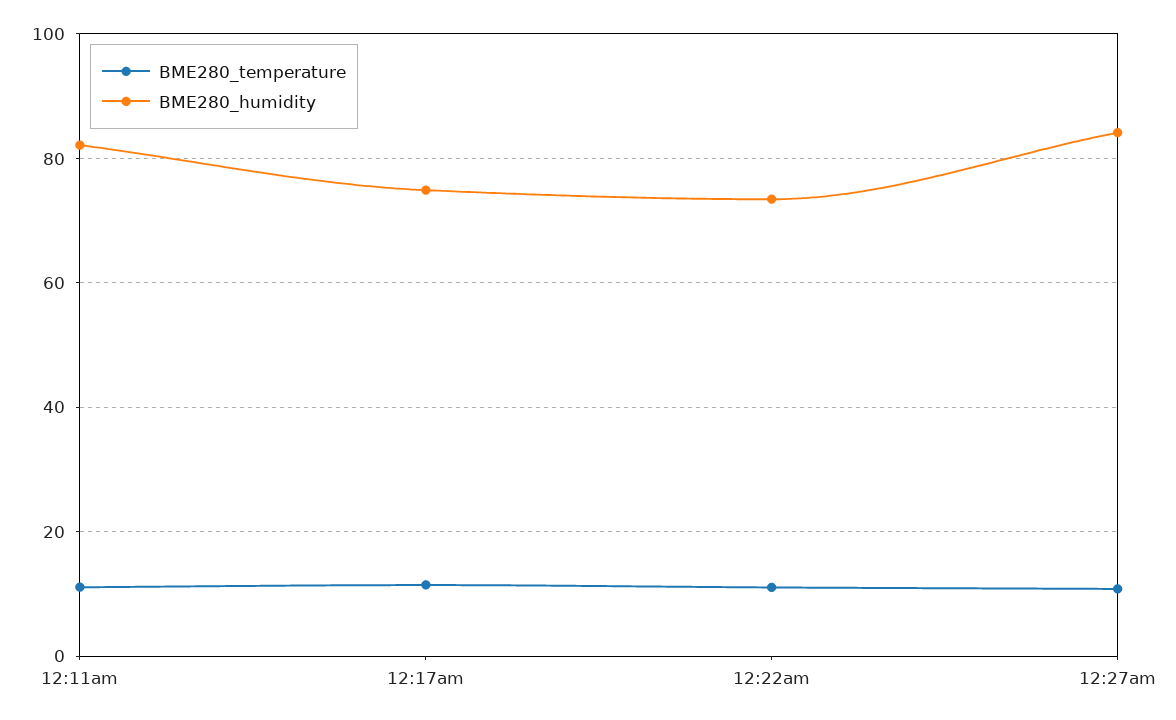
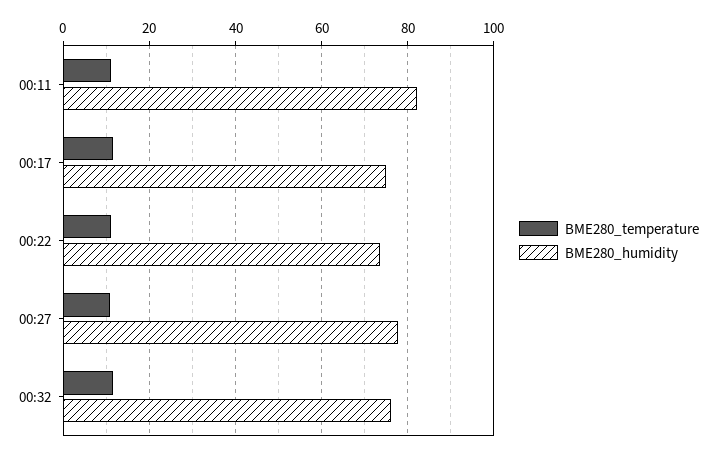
BME280_humidity, 12:27am: 84 -> 78
BME280_temperature, 00:32: none -> 12
BME280_humidity, 00:32: none -> 76

